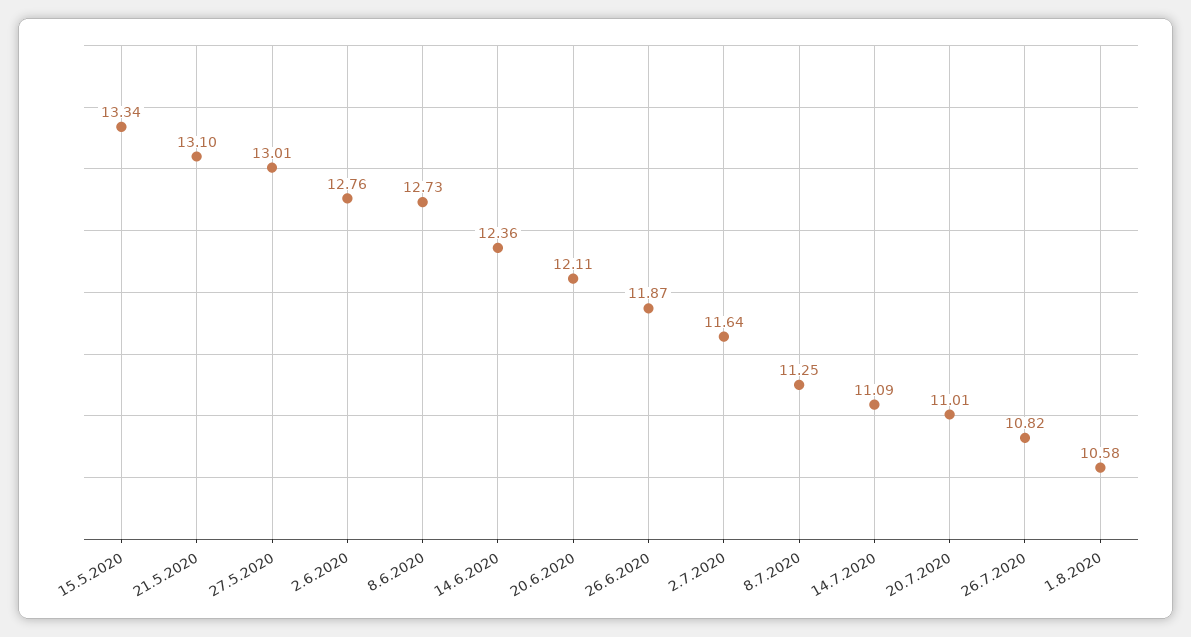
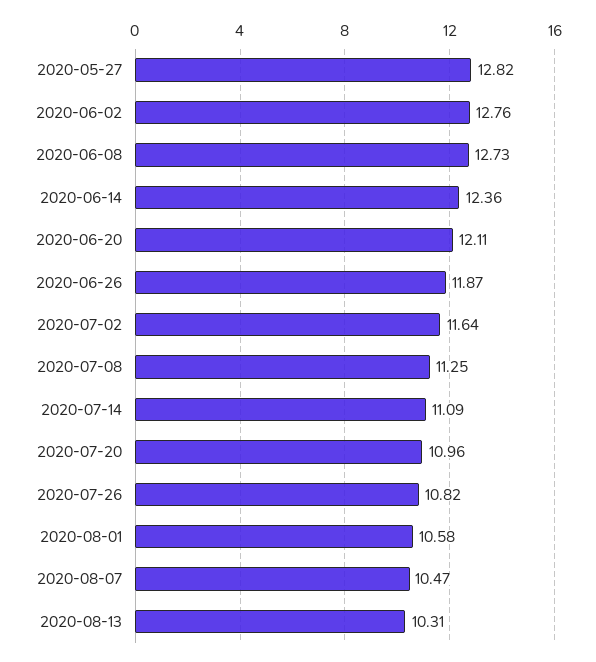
15.5.2020: 13.34 -> none
21.5.2020: 13.1 -> none
27.5.2020: 13.01 -> 12.82
20.7.2020: 11.01 -> 10.96
2020-08-07: none -> 10.47
2020-08-13: none -> 10.31

